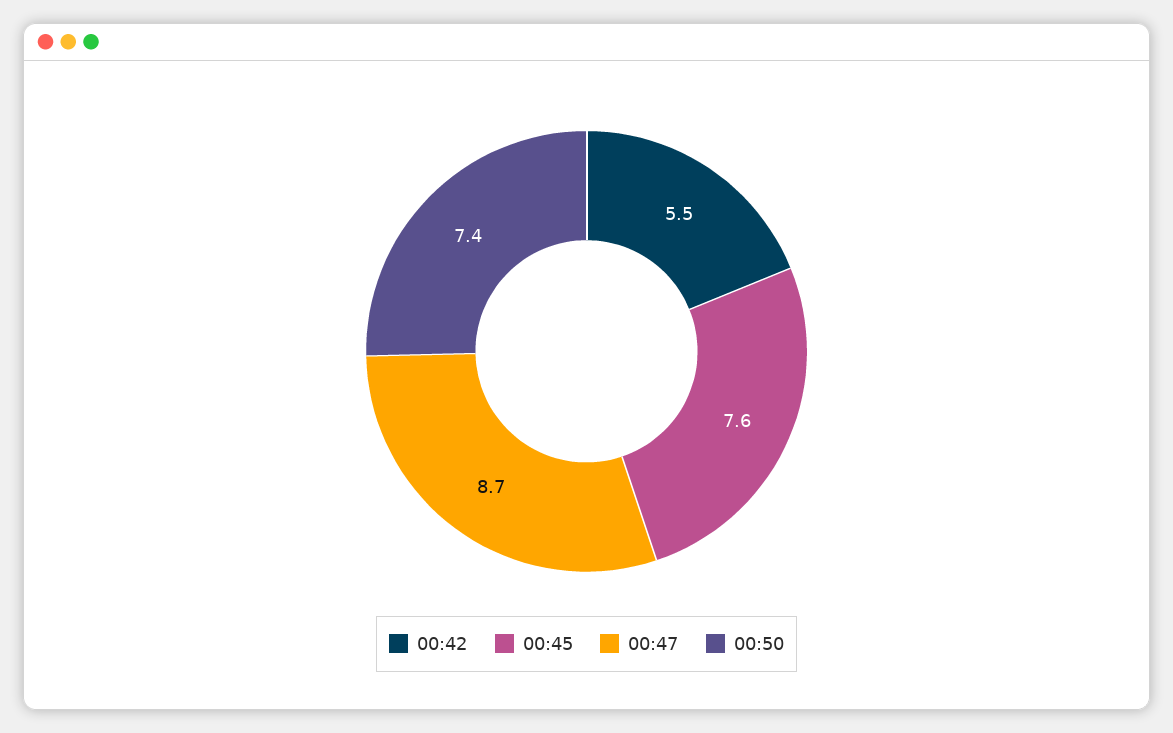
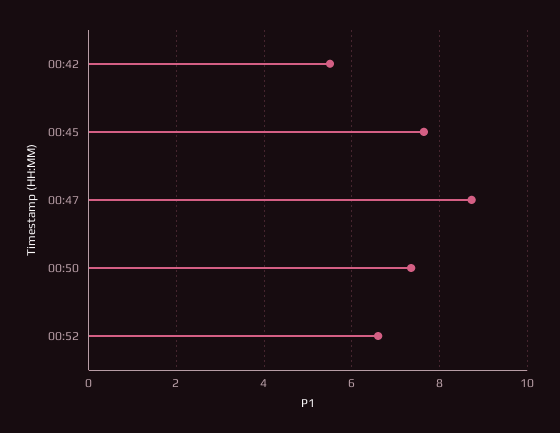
00:52: none -> 6.6

